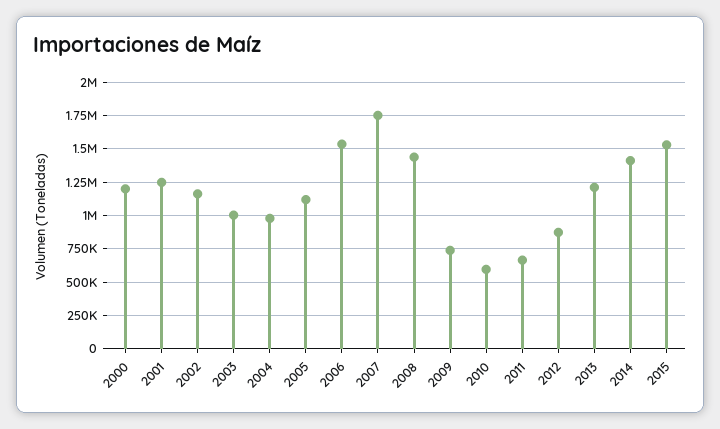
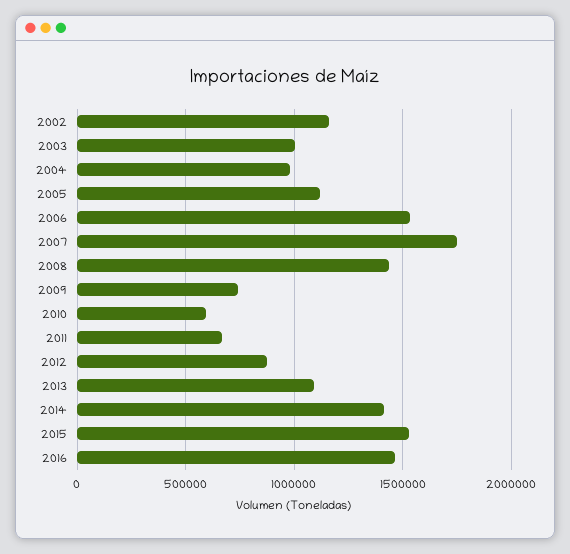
2000: 1200000 -> none
2001: 1250000 -> none
2013: 1200000 -> 1100000
2016: none -> 1450000

